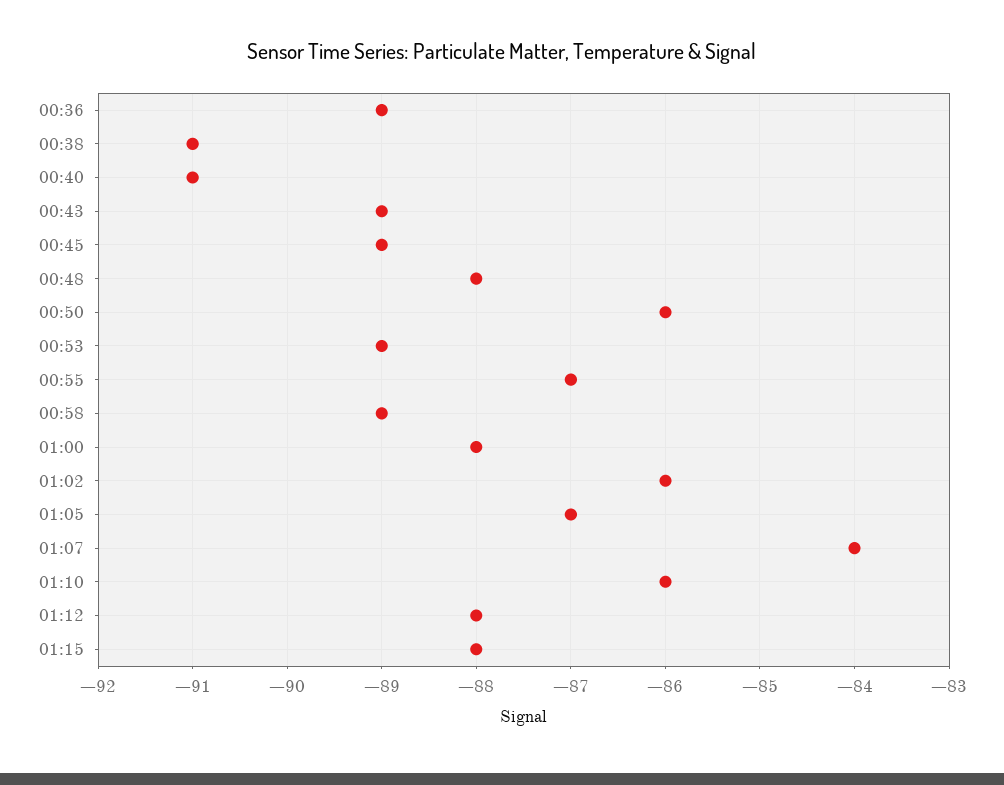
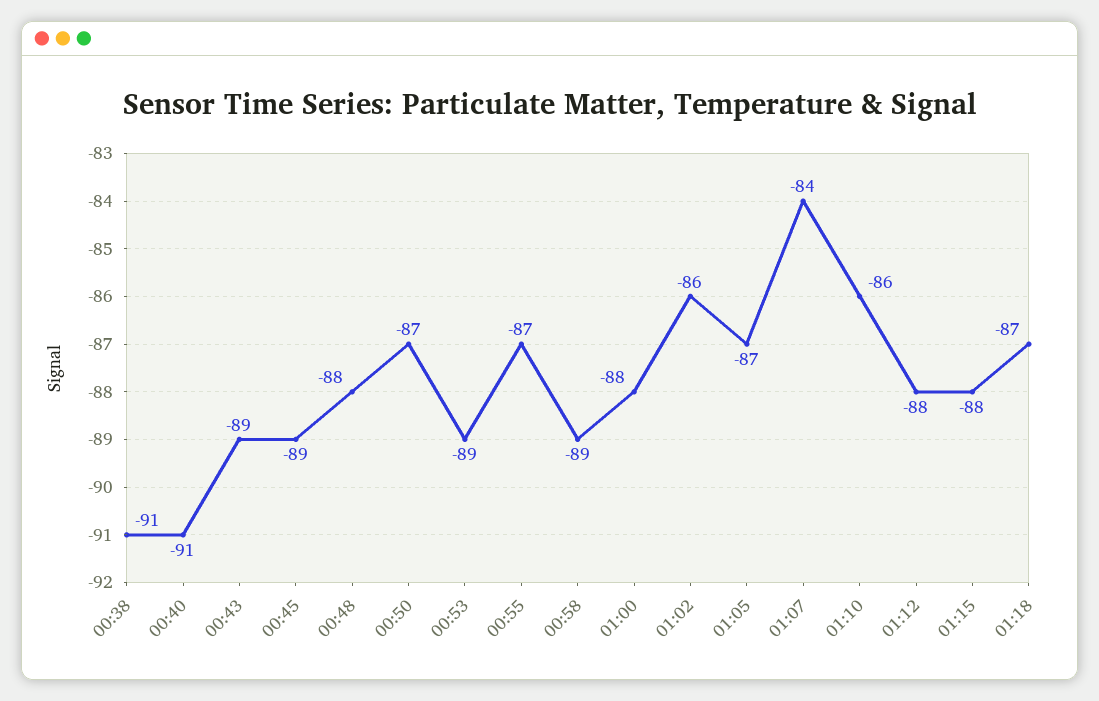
00:36: -89 -> none
00:50: -86 -> -87
01:18: none -> -87

